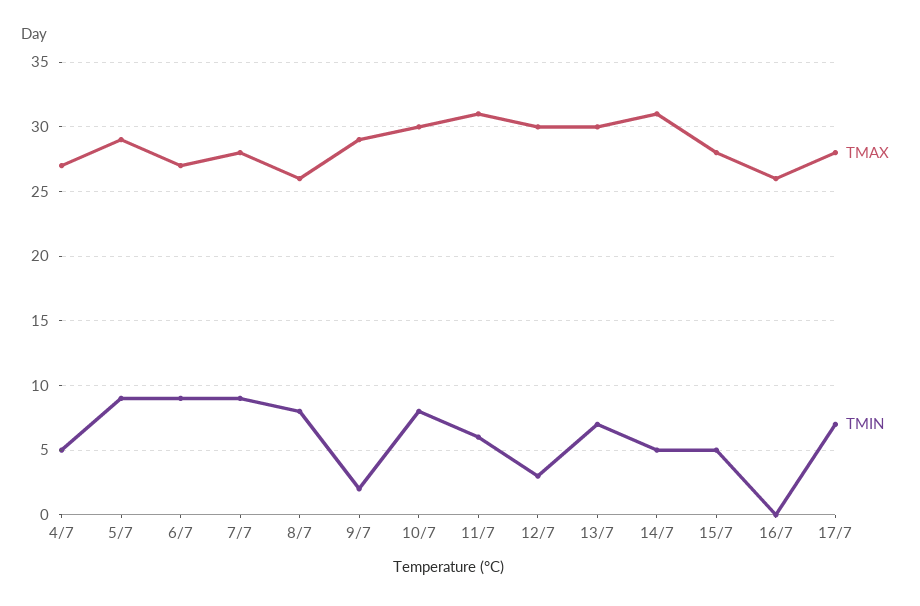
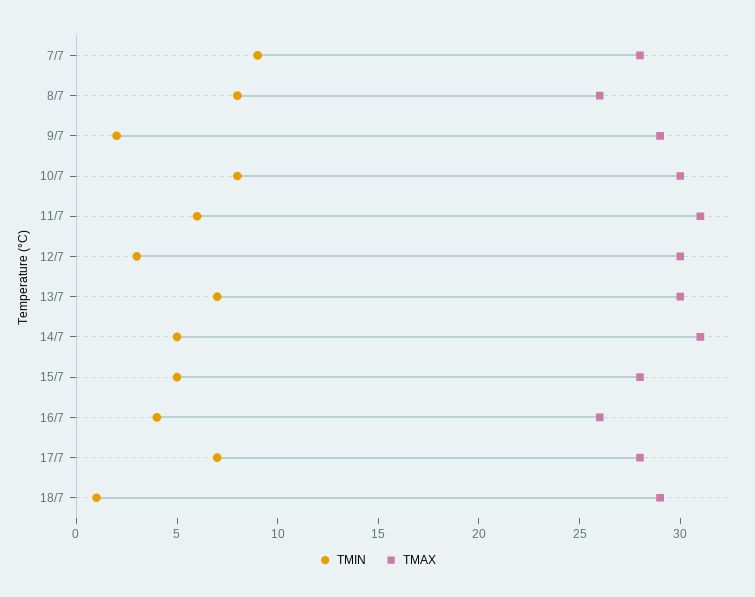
TMAX, 4/7: 27 -> none
TMIN, 4/7: 5 -> none
TMAX, 5/7: 29 -> none
TMIN, 5/7: 9 -> none
TMAX, 6/7: 27 -> none
TMIN, 6/7: 9 -> none
TMIN, 16/7: 0 -> 4
TMIN, 18/7: none -> 1
TMAX, 18/7: none -> 29

